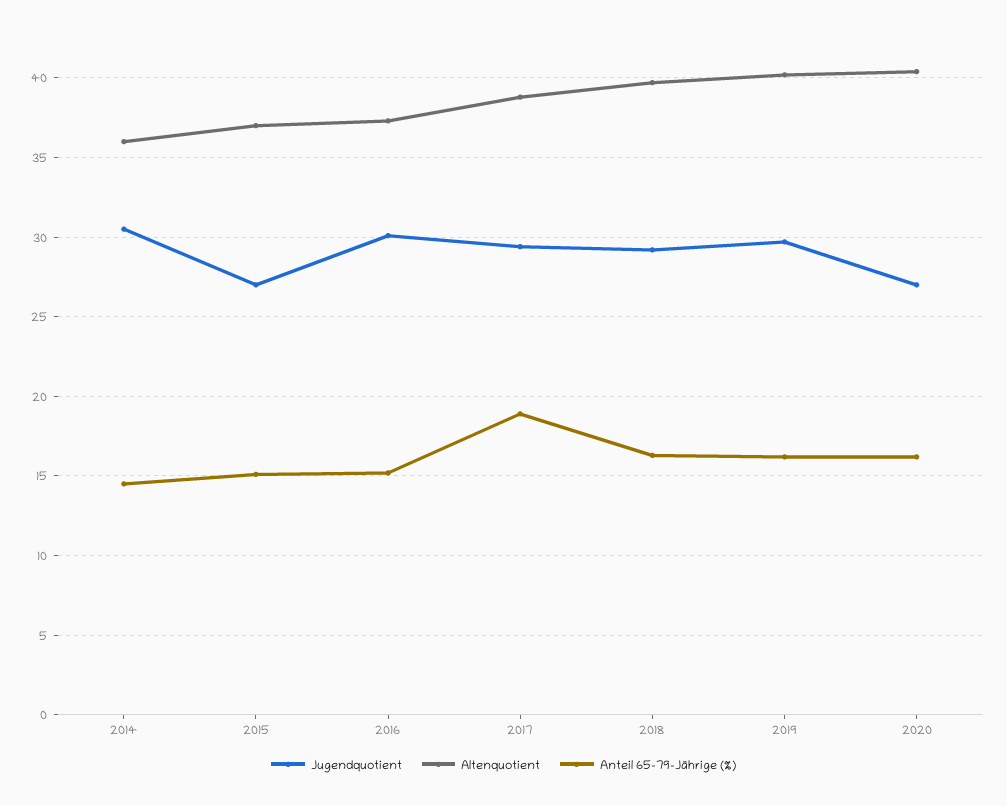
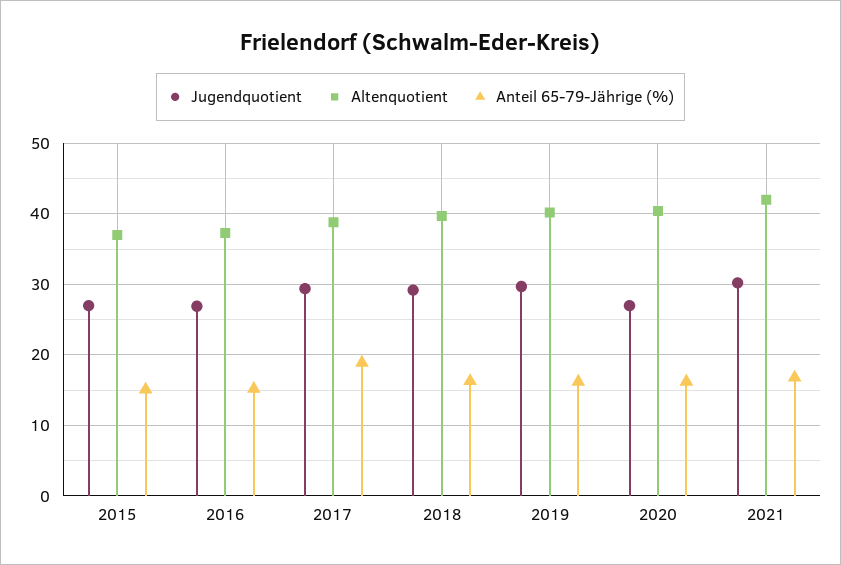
Jugendquotient, 2014: 30.5 -> none
Altenquotient, 2014: 36 -> none
Anteil 65-79-Jährige (%), 2014: 14.5 -> none
Jugendquotient, 2016: 30 -> 27
Jugendquotient, 2021: none -> 30
Altenquotient, 2021: none -> 42
Anteil 65-79-Jährige (%), 2021: none -> 17

